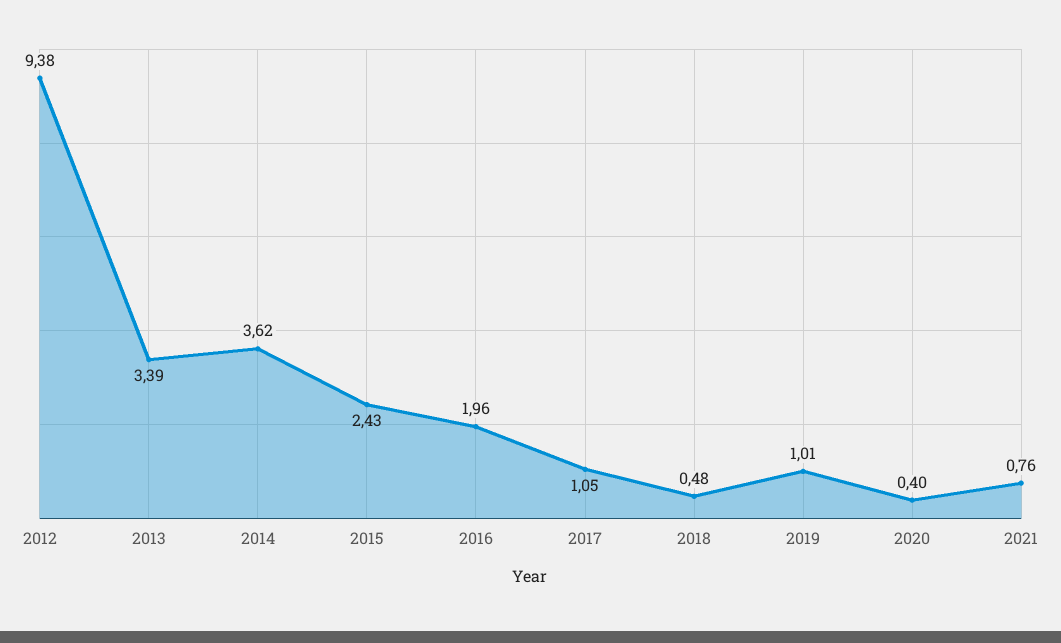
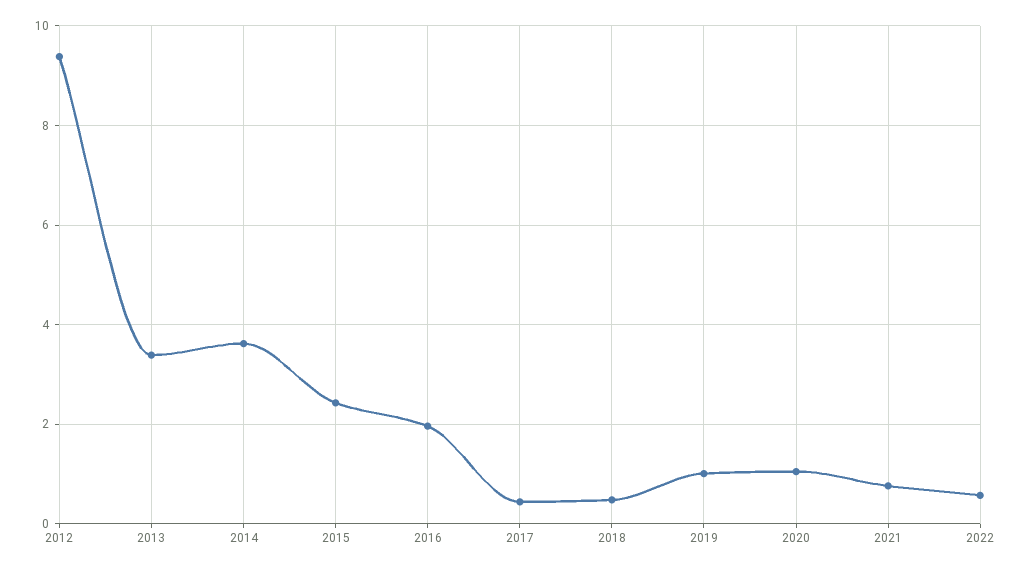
2017: 1.05 -> 0.4
2020: 0.4 -> 1
2022: none -> 0.6

